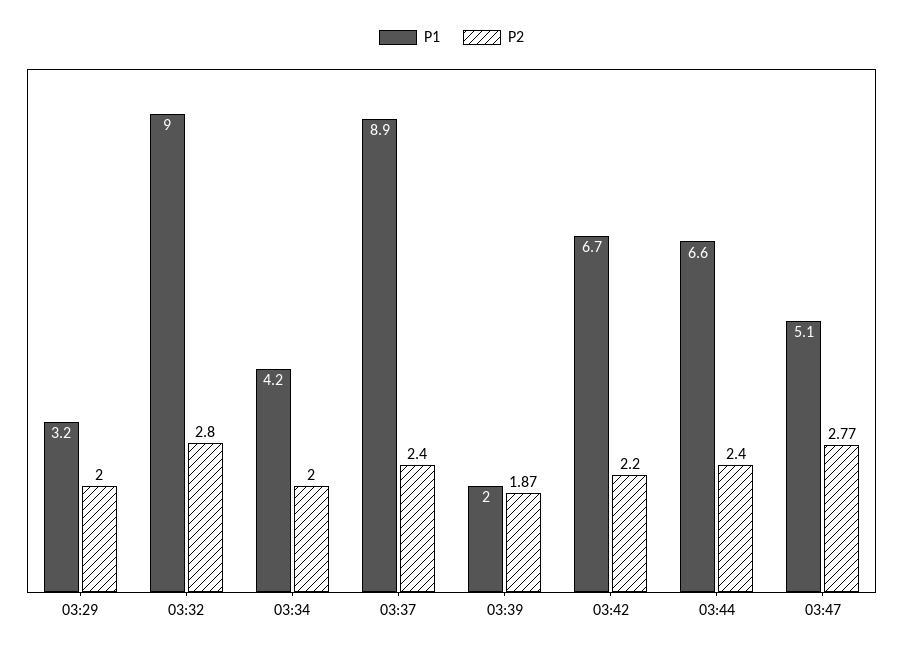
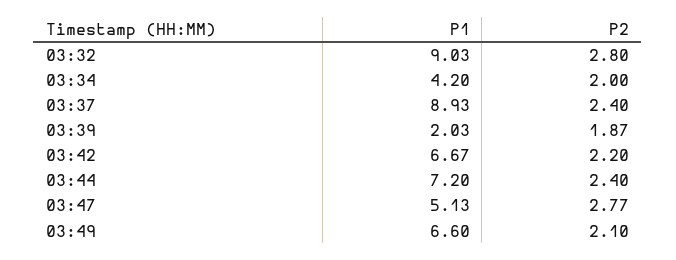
P1, 03:29: 3.2 -> none
P2, 03:29: 2 -> none
P1, 03:44: 6.6 -> 7.2
P1, 03:49: none -> 6.6
P2, 03:49: none -> 2.1

